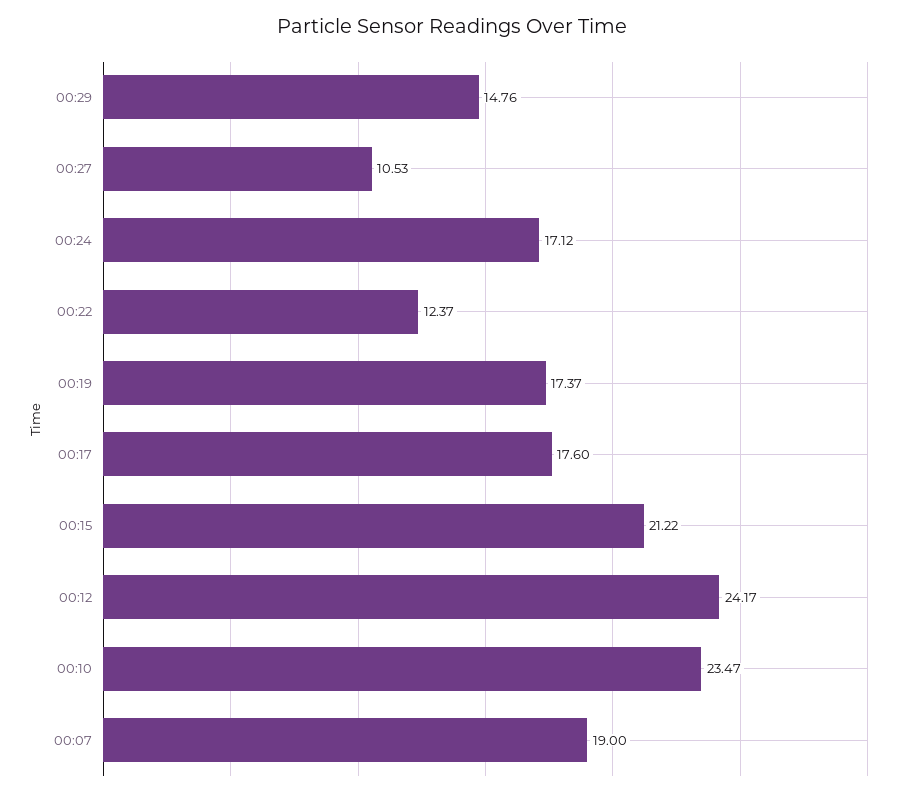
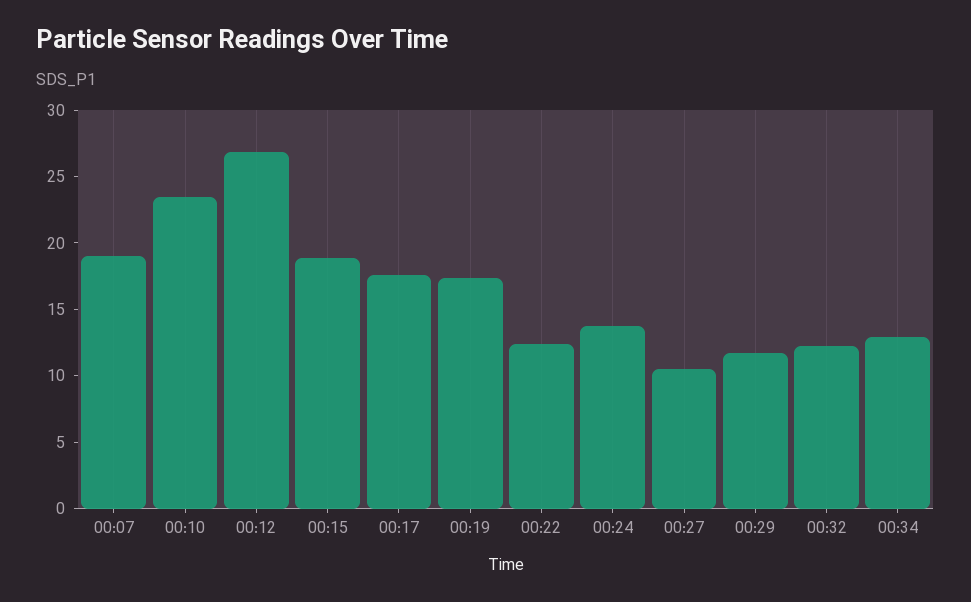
00:29: 14.76 -> 12
00:24: 17.12 -> 14
00:15: 21.22 -> 19
00:12: 24.17 -> 27
00:32: none -> 12
00:34: none -> 13

